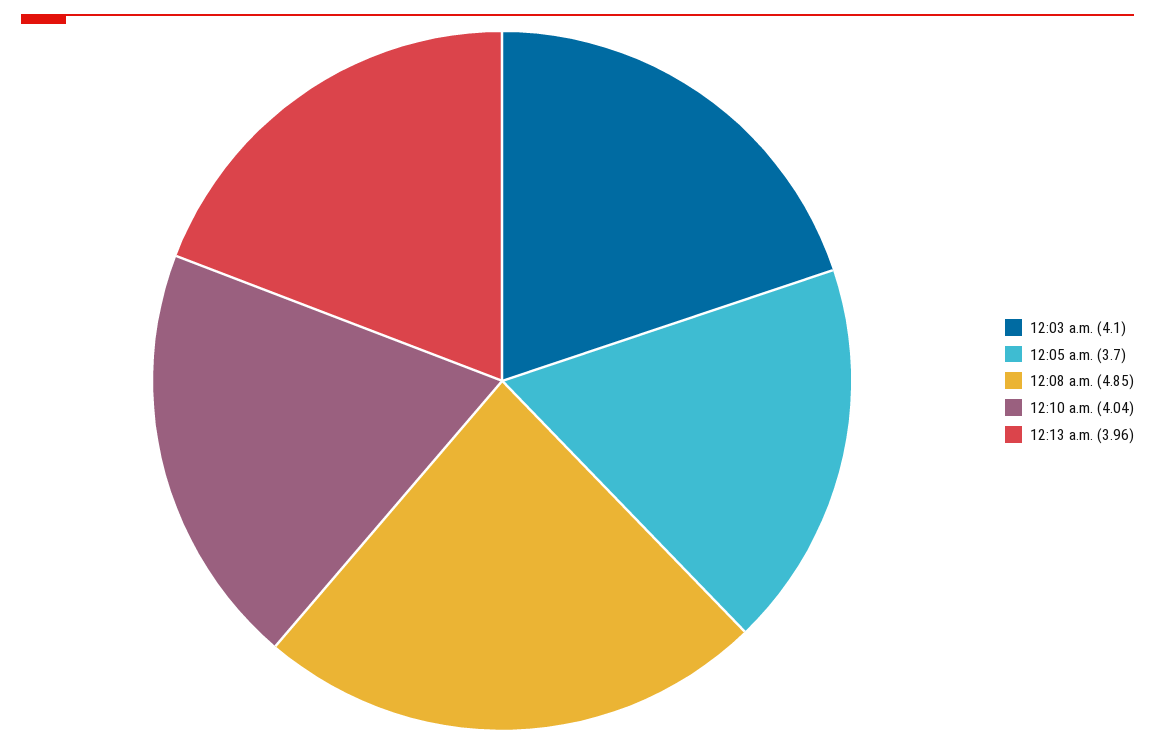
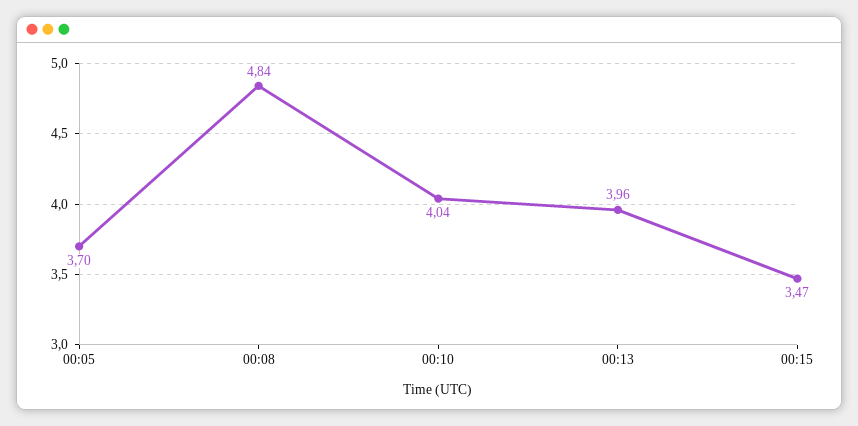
12:03 a.m.: 4.1 -> none
12:08 a.m.: 4.85 -> 4.84
00:15: none -> 3.47

